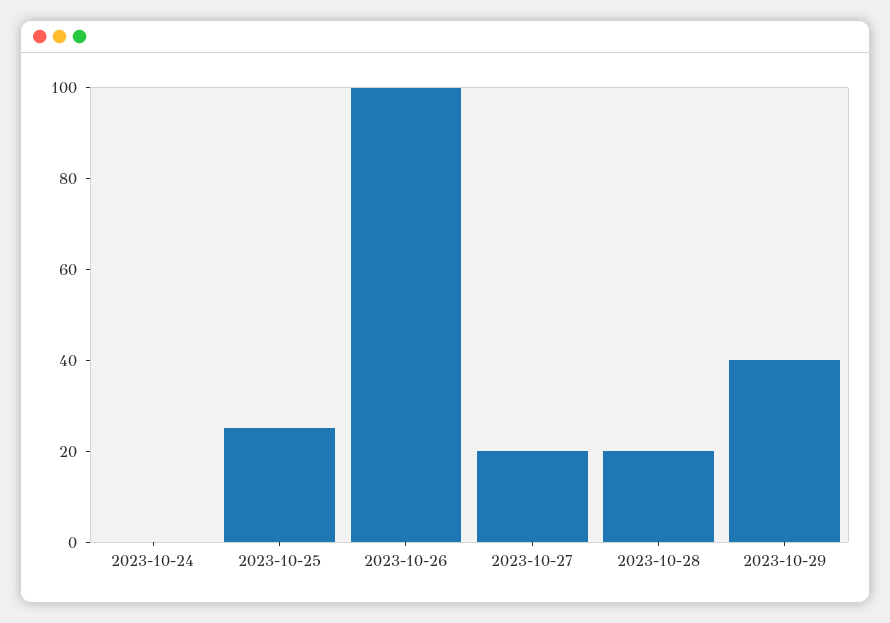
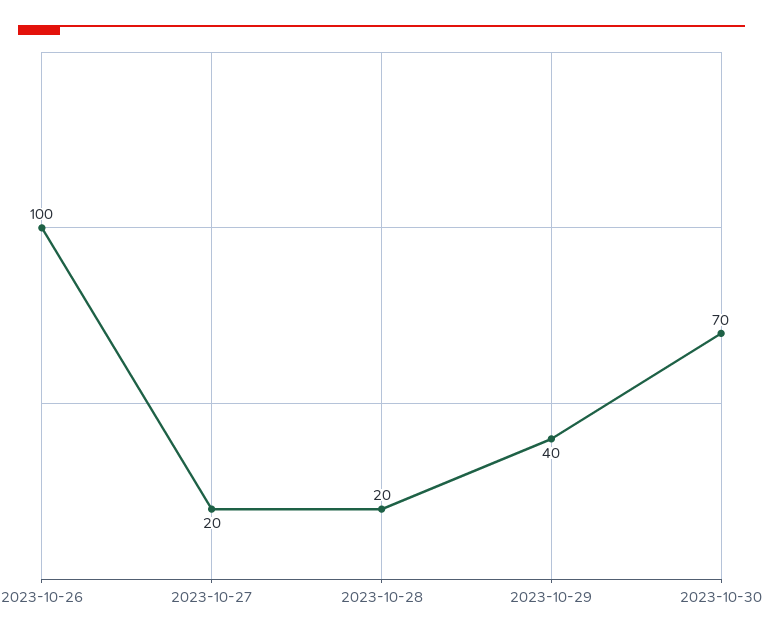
2023-10-24: 0 -> none
2023-10-25: 25 -> none
2023-10-30: none -> 70

